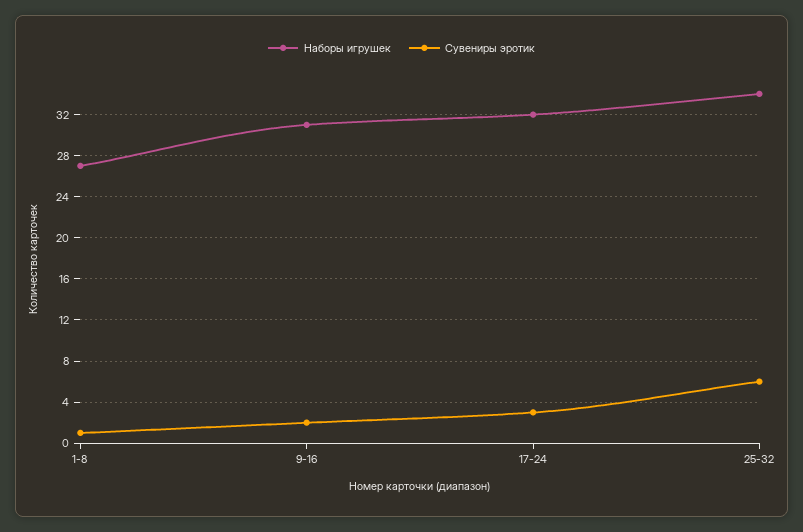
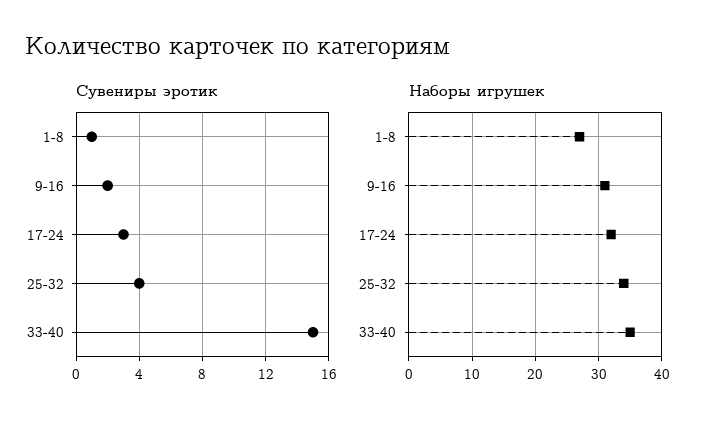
Сувениры эротик, 25-32: 6 -> 4
Сувениры эротик, 33-40: none -> 15
Наборы игрушек, 33-40: none -> 35

